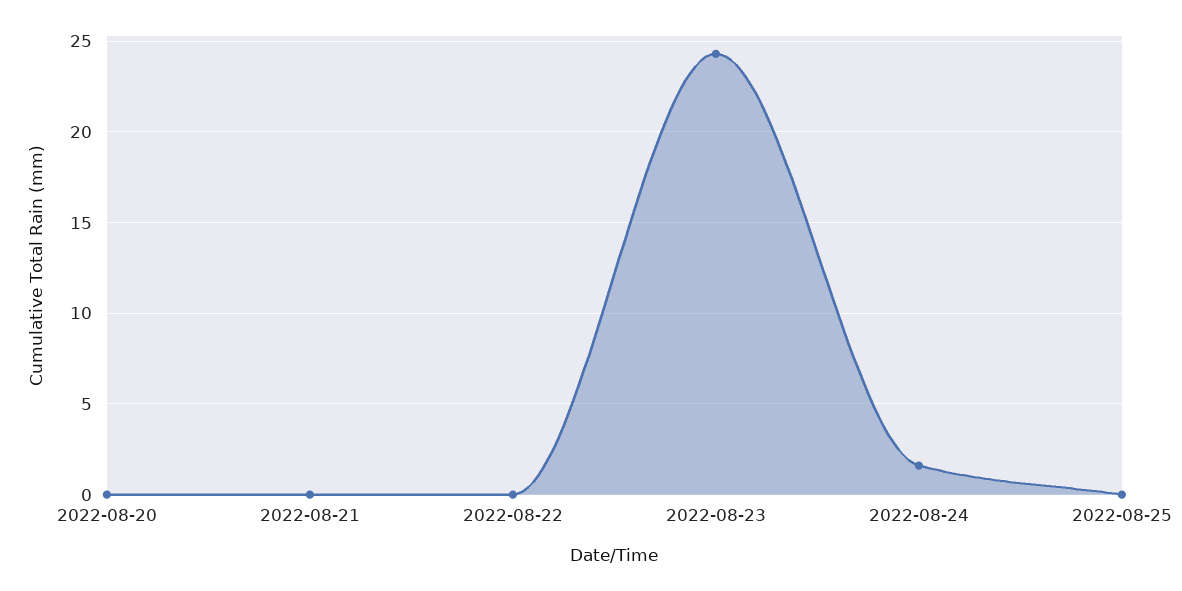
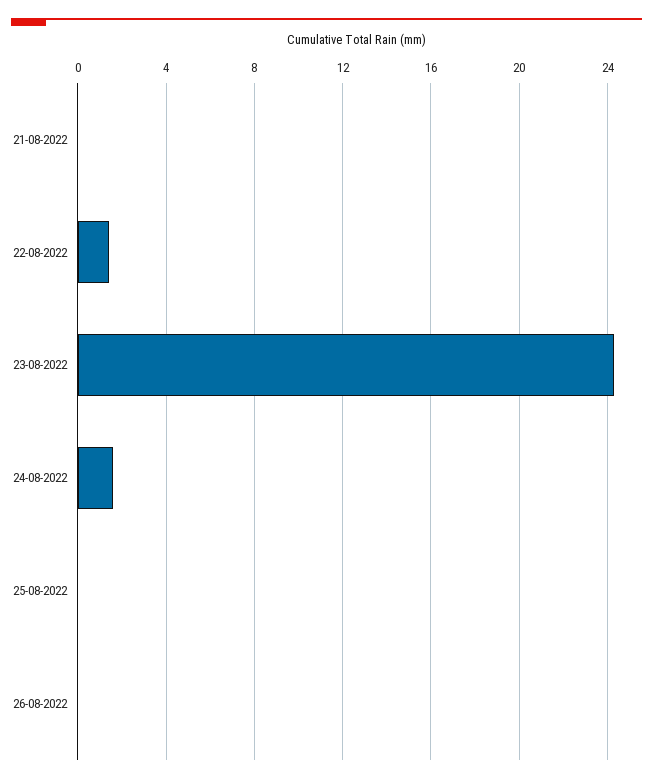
2022-08-20: 0 -> none
2022-08-22: 0 -> 1.5
26-08-2022: none -> 0

